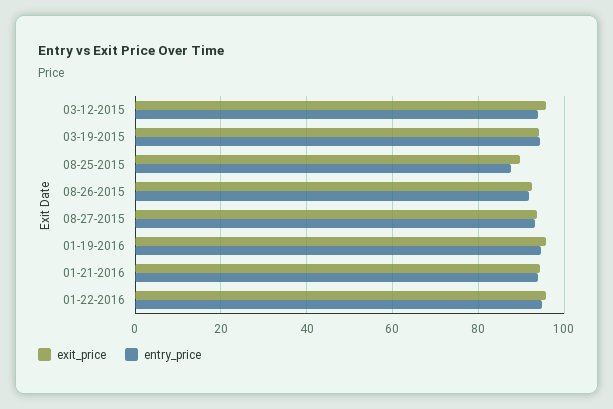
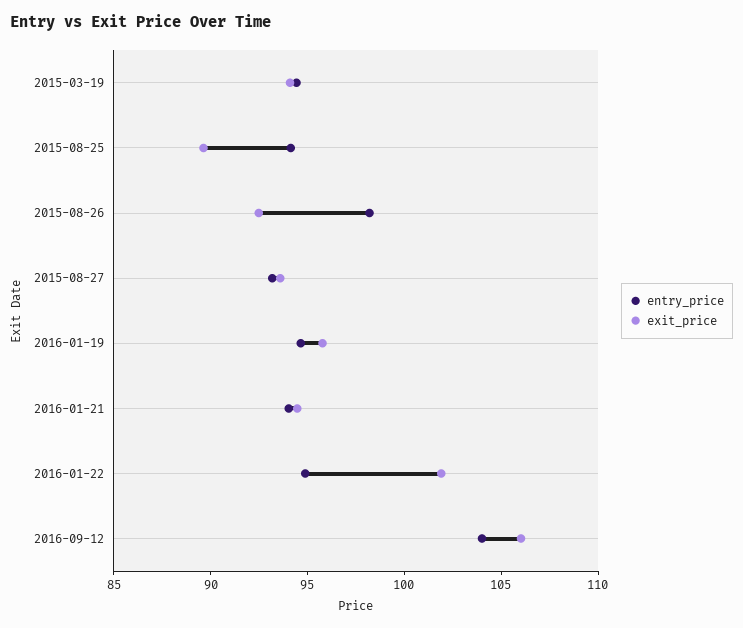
exit_price, 03-12-2015: 96 -> none
entry_price, 03-12-2015: 94 -> none
entry_price, 08-25-2015: 88 -> 94
entry_price, 08-26-2015: 92 -> 98
exit_price, 01-22-2016: 96 -> 102
entry_price, 2016-09-12: none -> 104
exit_price, 2016-09-12: none -> 106

